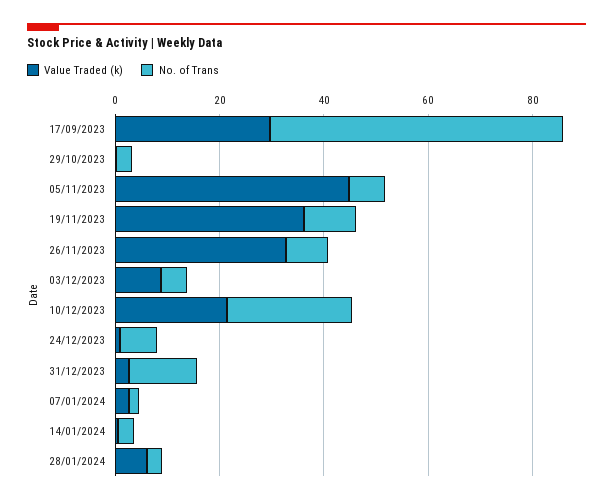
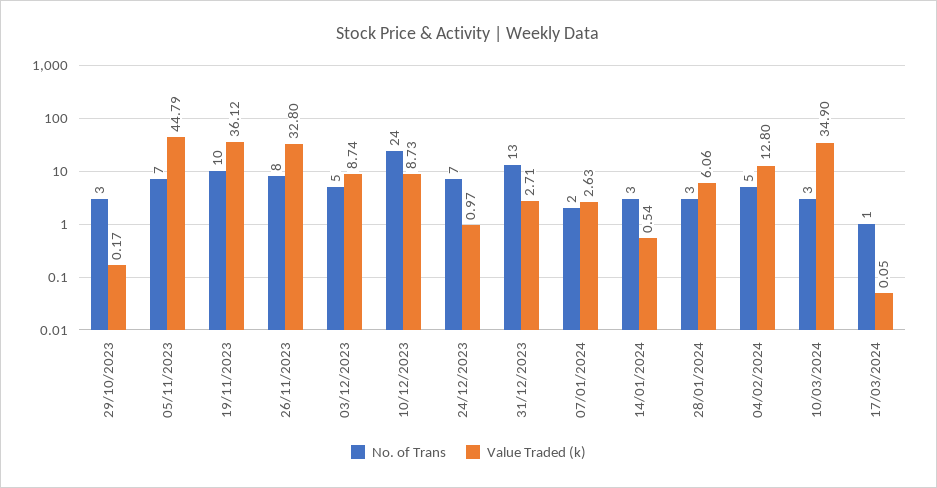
Value Traded (k), 17/09/2023: 30 -> none
No. of Trans, 17/09/2023: 55 -> none
Value Traded (k), 10/12/2023: 20 -> 8.73
No. of Trans, 04/02/2024: none -> 5
Value Traded (k), 04/02/2024: none -> 12.8
No. of Trans, 10/03/2024: none -> 3
Value Traded (k), 10/03/2024: none -> 34.9
No. of Trans, 17/03/2024: none -> 1
Value Traded (k), 17/03/2024: none -> 0.05

